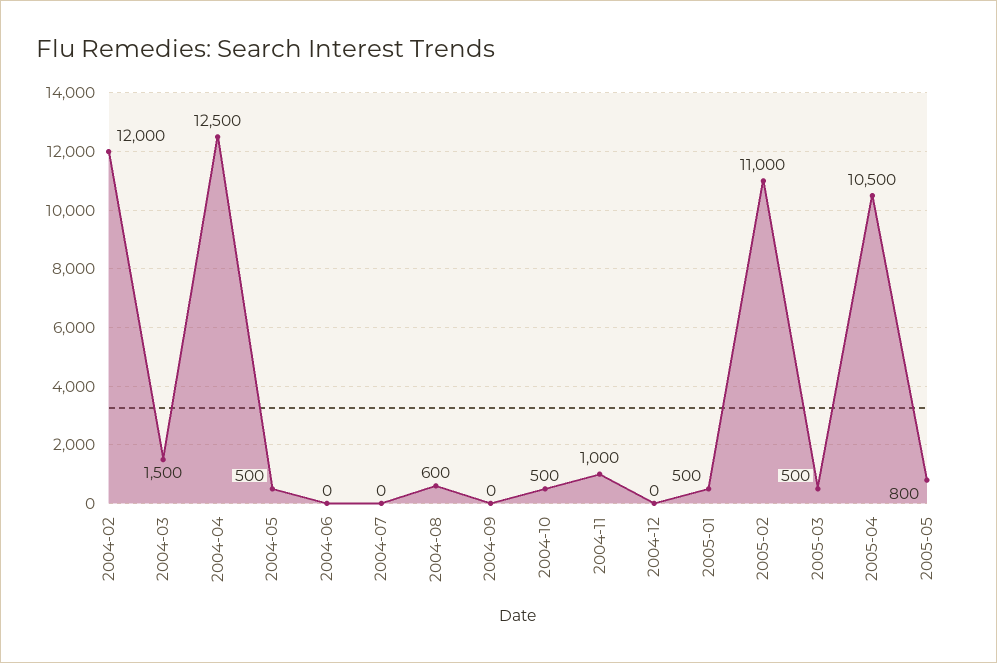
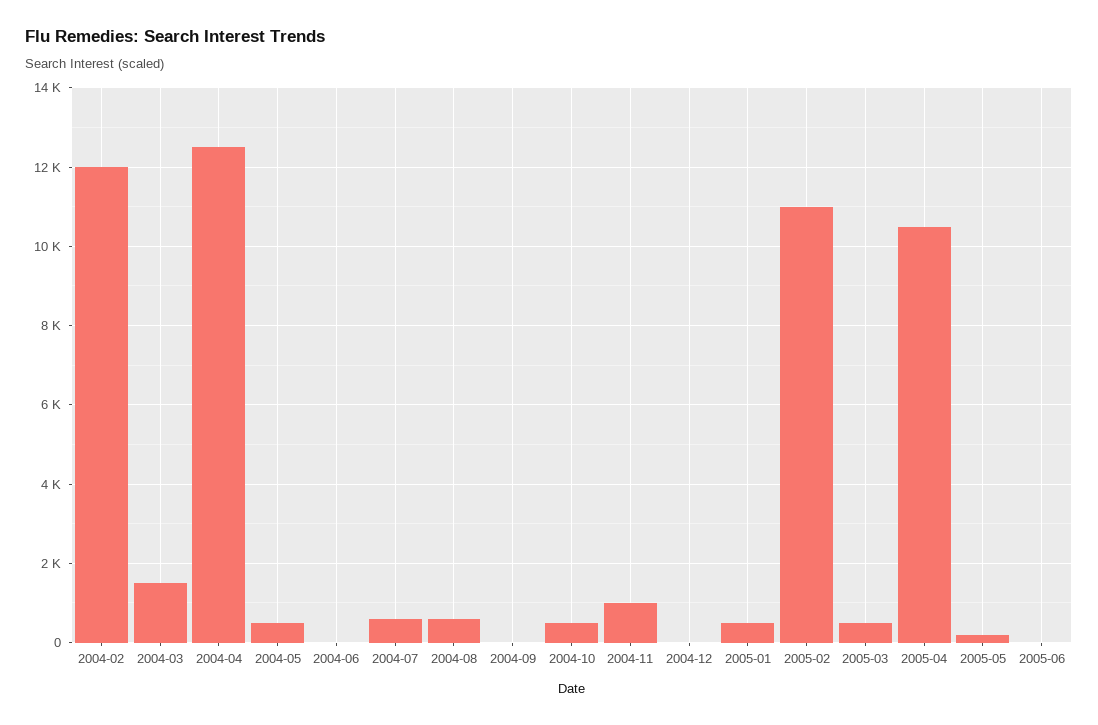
2004-07: 0 -> 600
2005-05: 800 -> 200
2005-06: none -> 0

